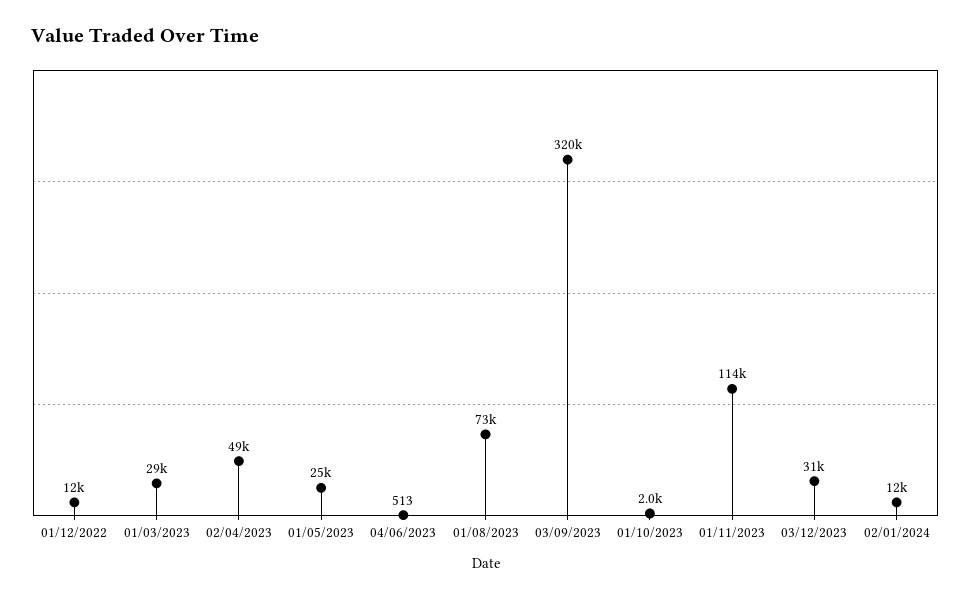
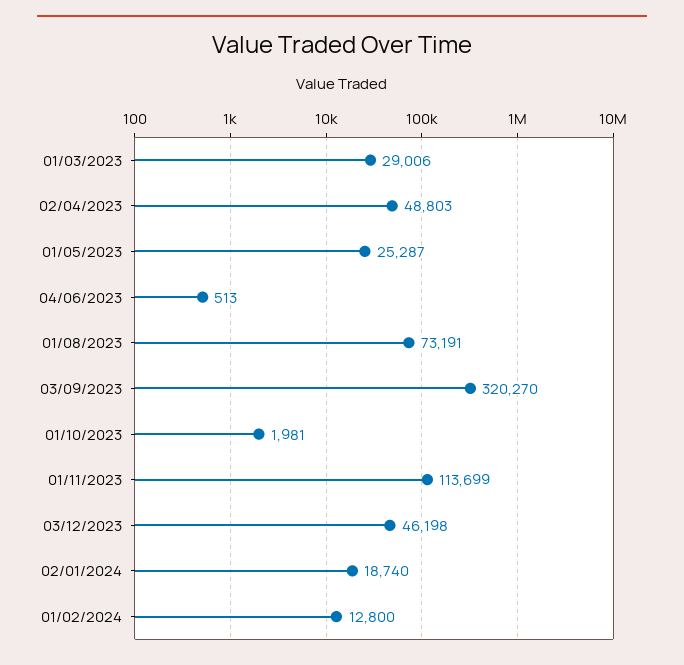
01/12/2022: 12000 -> none
03/12/2023: 31000 -> 46198
02/01/2024: 12000 -> 18740
01/02/2024: none -> 12800

